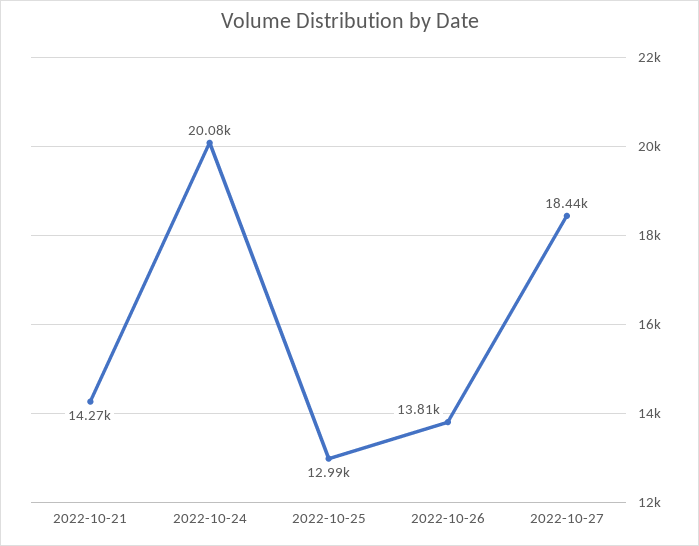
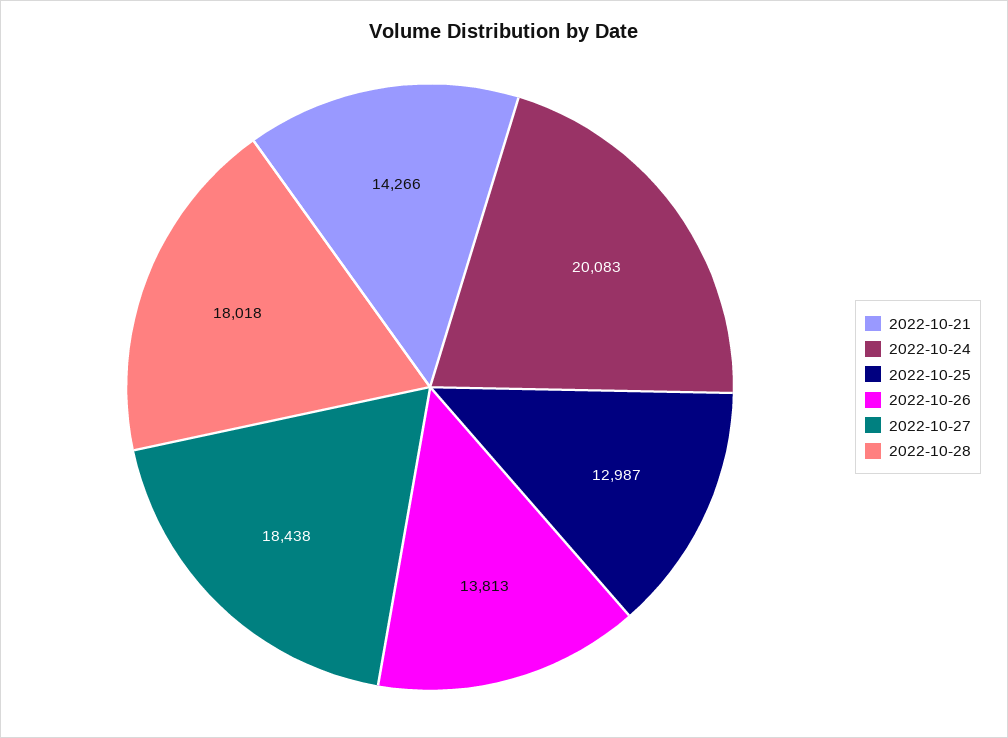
2022-10-28: none -> 18018

